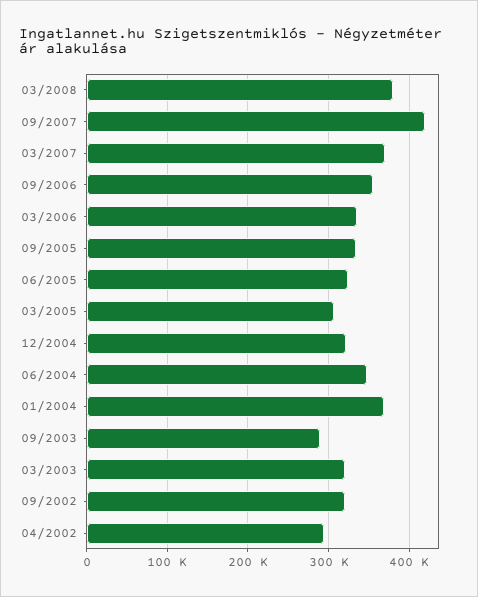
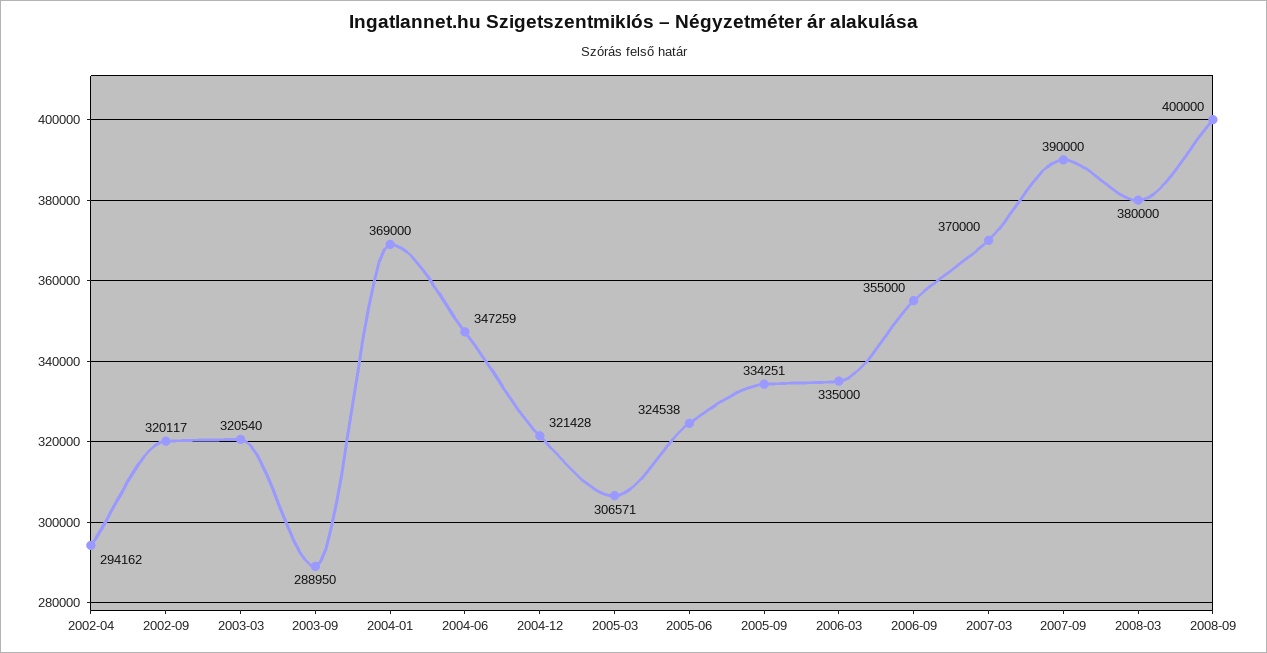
09/2007: 420000 -> 390000
2008-09: none -> 400000

